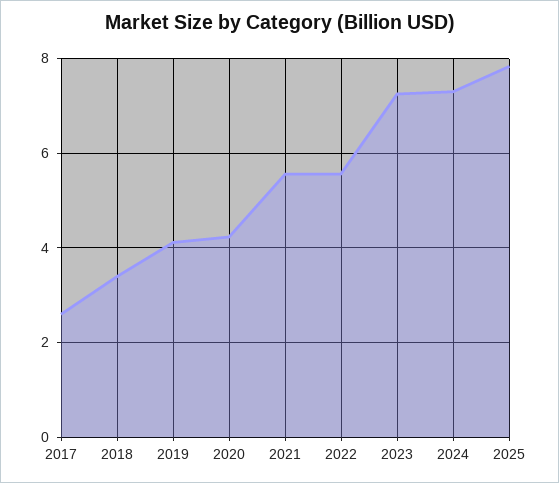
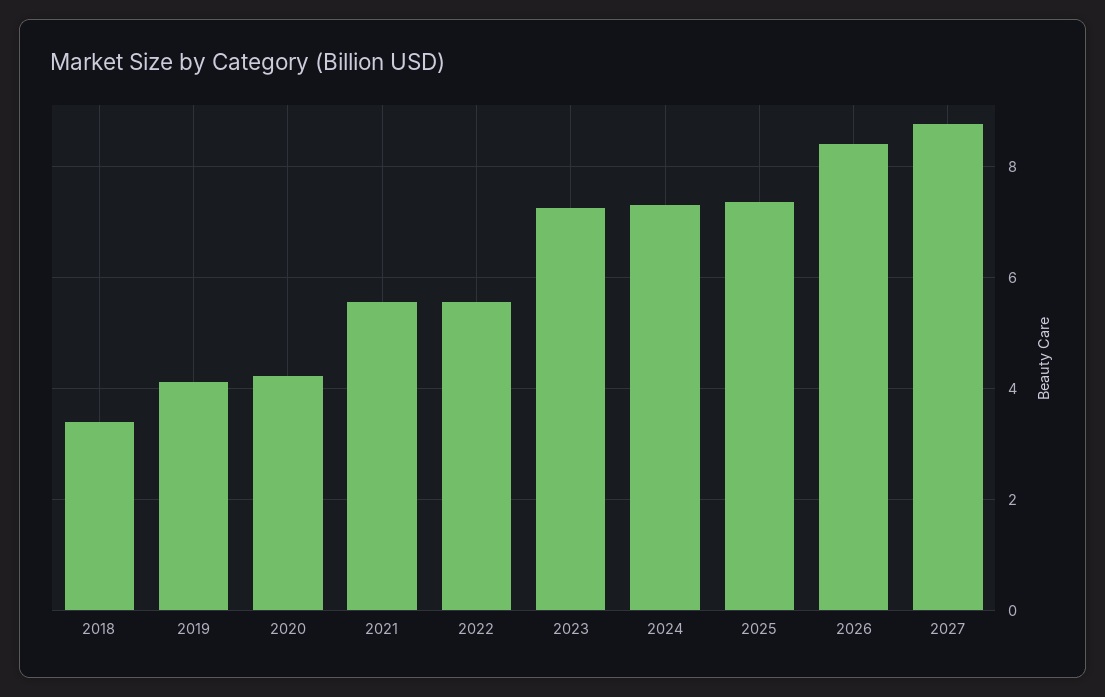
2017: 2.6 -> none
2025: 7.8 -> 7.4
2026: none -> 8.4
2027: none -> 8.8

